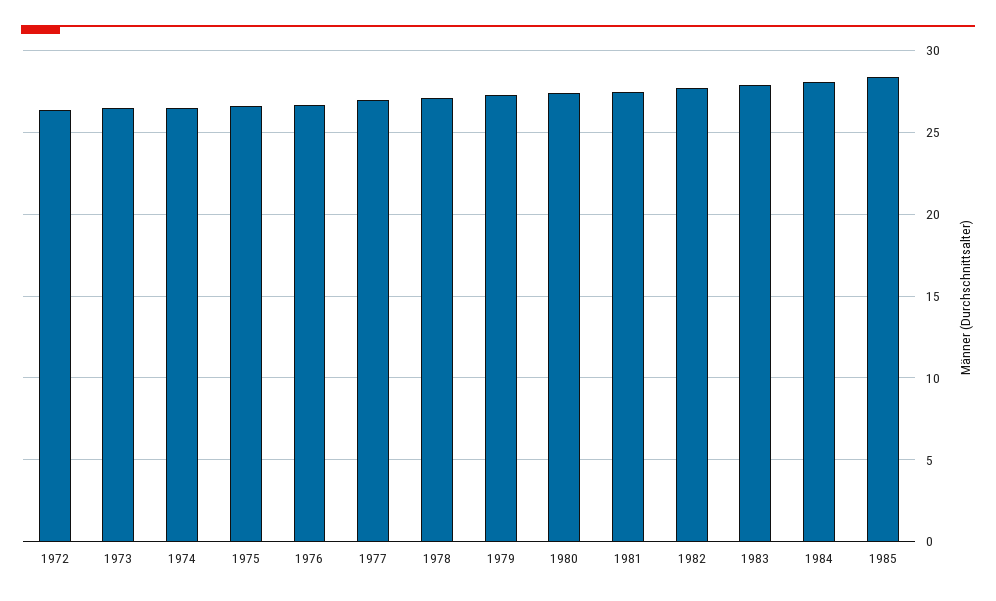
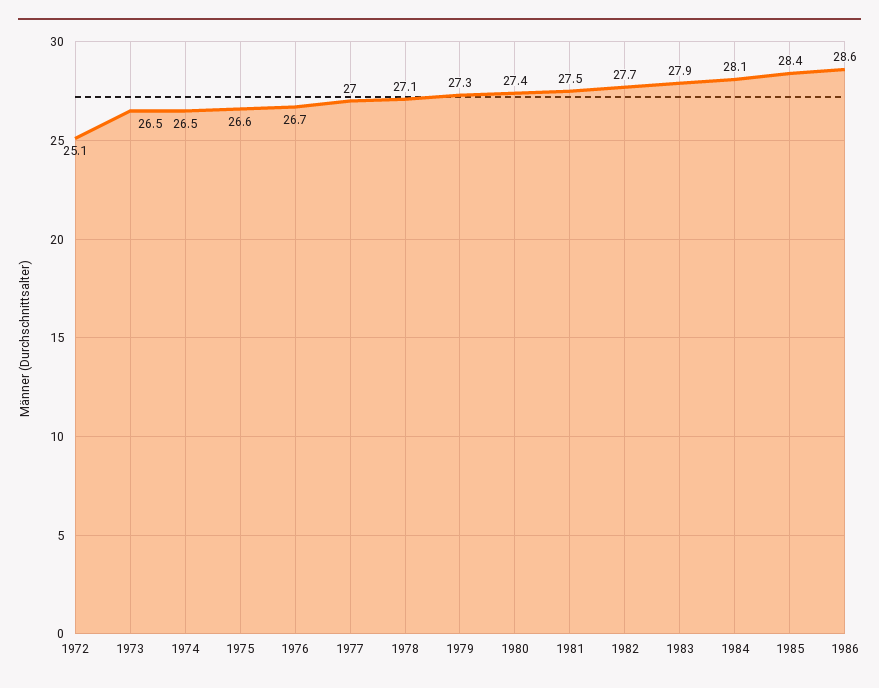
1972: 26.5 -> 25.1
1986: none -> 28.6

